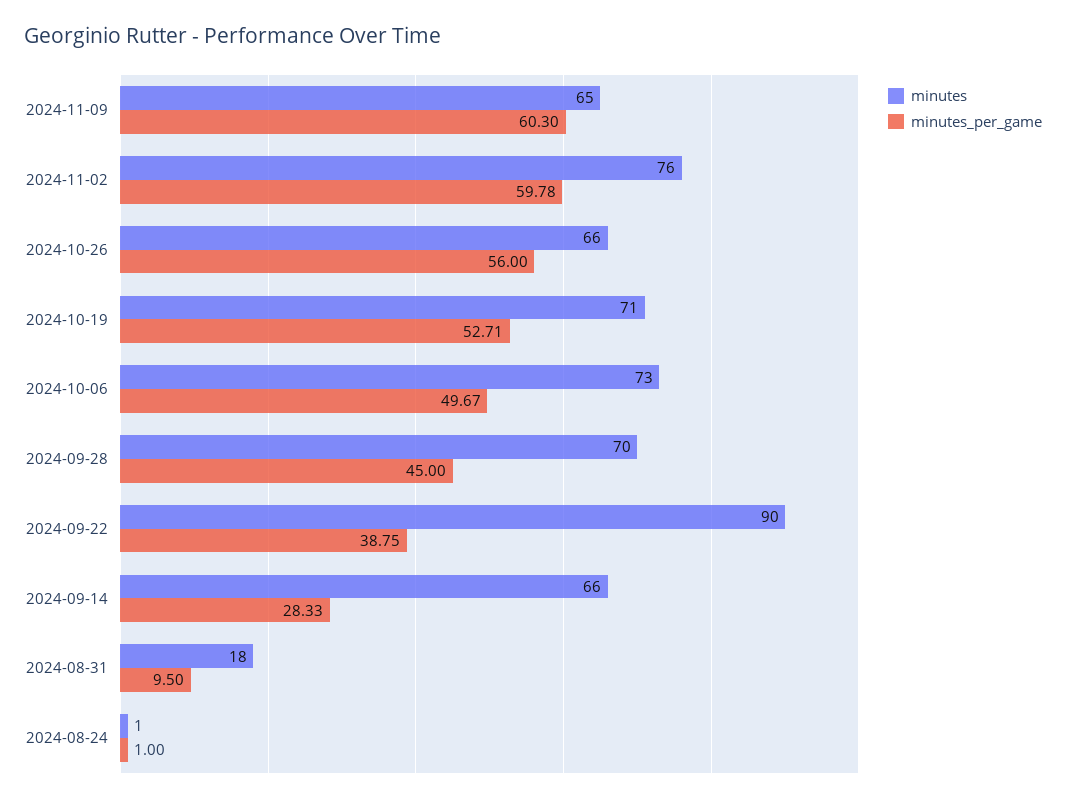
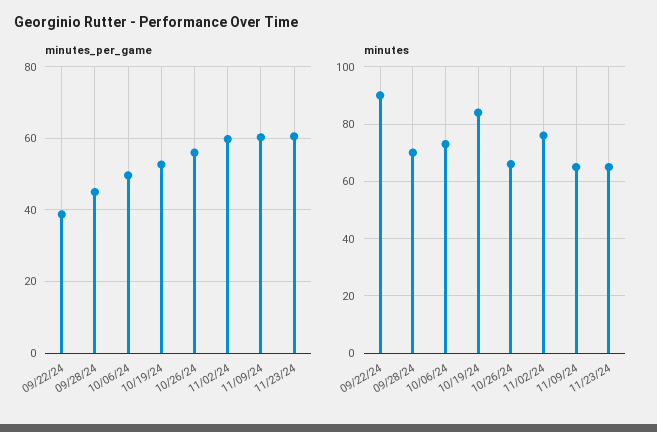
minutes, 2024-10-19: 71 -> 85
minutes, 2024-09-14: 66 -> none
minutes_per_game, 2024-09-14: 28.33 -> none
minutes, 2024-08-31: 18 -> none
minutes_per_game, 2024-08-31: 9.5 -> none
minutes, 2024-08-24: 1 -> none
minutes_per_game, 2024-08-24: 1 -> none
minutes_per_game, 11/23/24: none -> 60
minutes, 11/23/24: none -> 65

